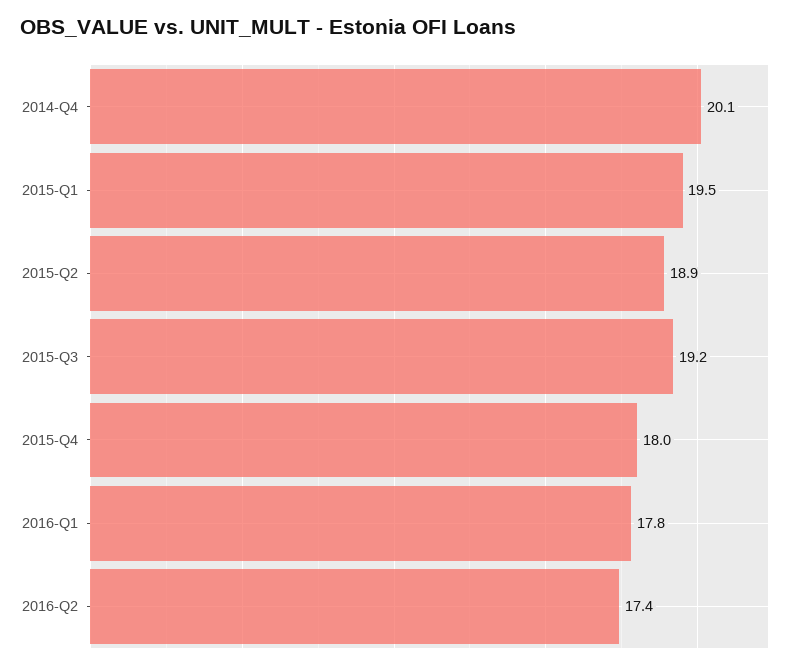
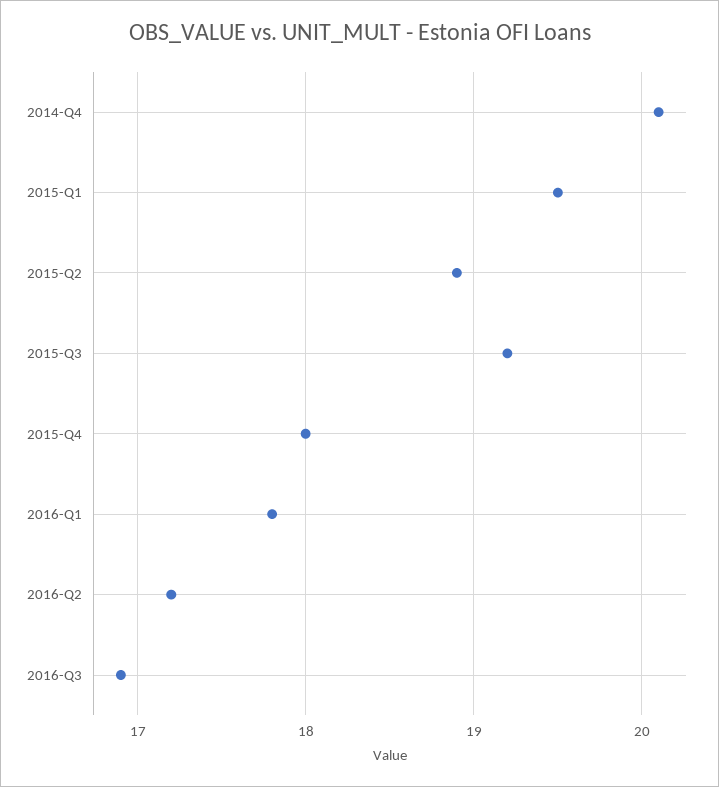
2016-Q2: 17.4 -> 17.2
2016-Q3: none -> 16.9

